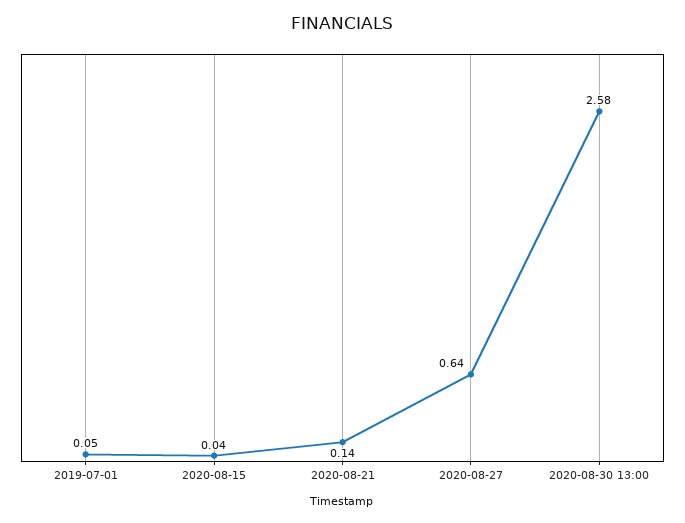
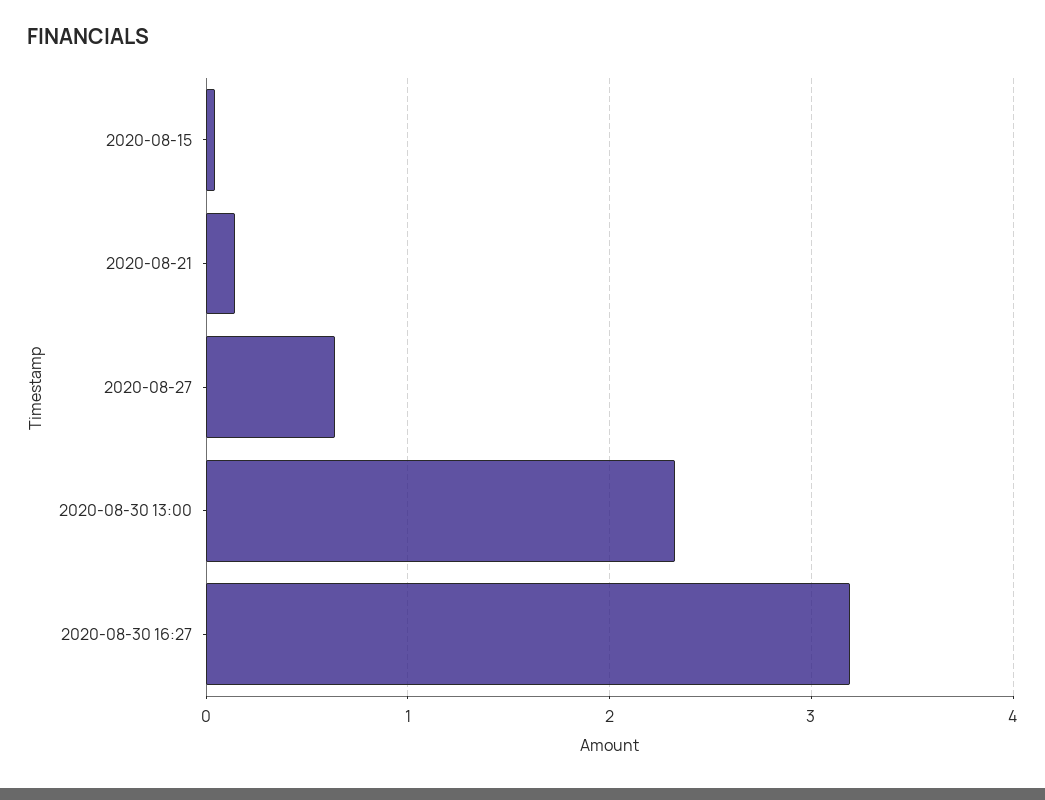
2019-07-01: 0.05 -> none
2020-08-30 13:00: 2.58 -> 2.3
2020-08-30 16:27: none -> 3.2

